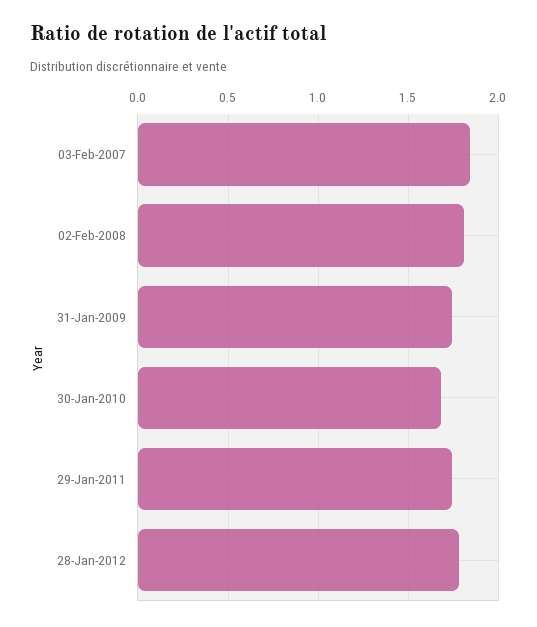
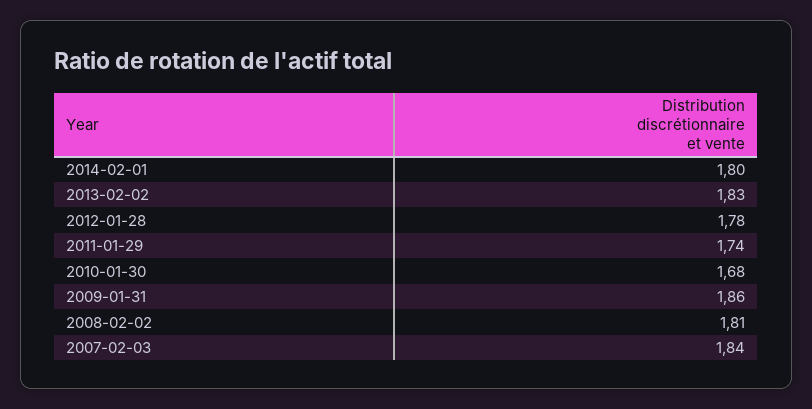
31-Jan-2009: 1.75 -> 1.86
2014-02-01: none -> 1.8
2013-02-02: none -> 1.83

